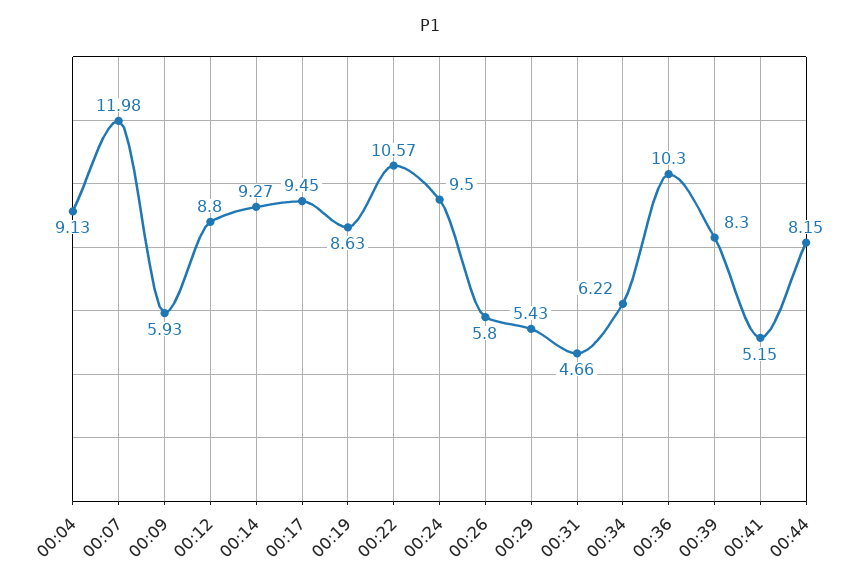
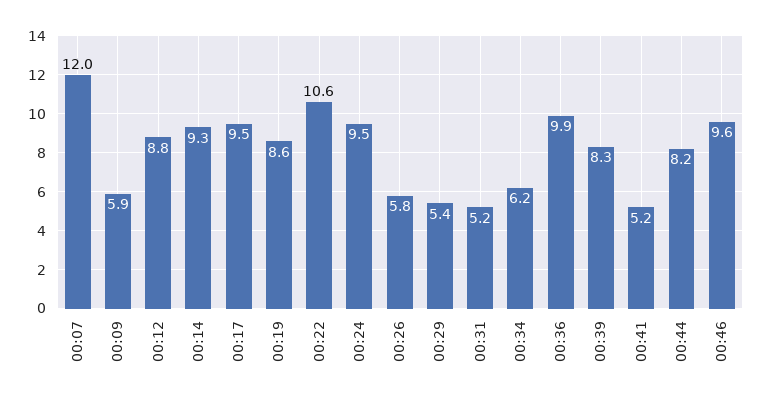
00:04: 9.13 -> none
00:31: 4.66 -> 5.2
00:36: 10.3 -> 9.9
00:46: none -> 9.6

